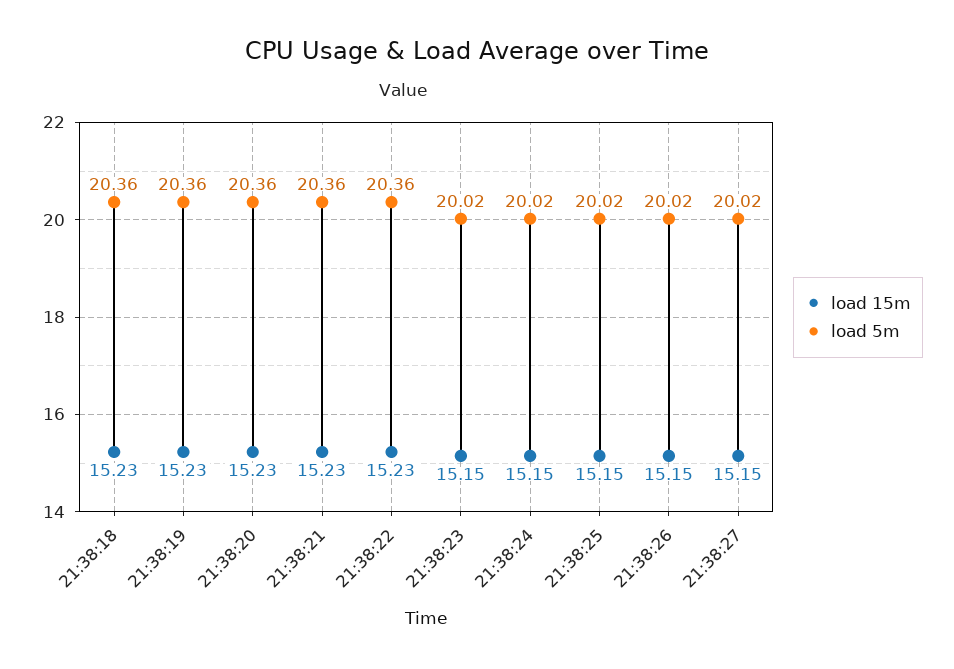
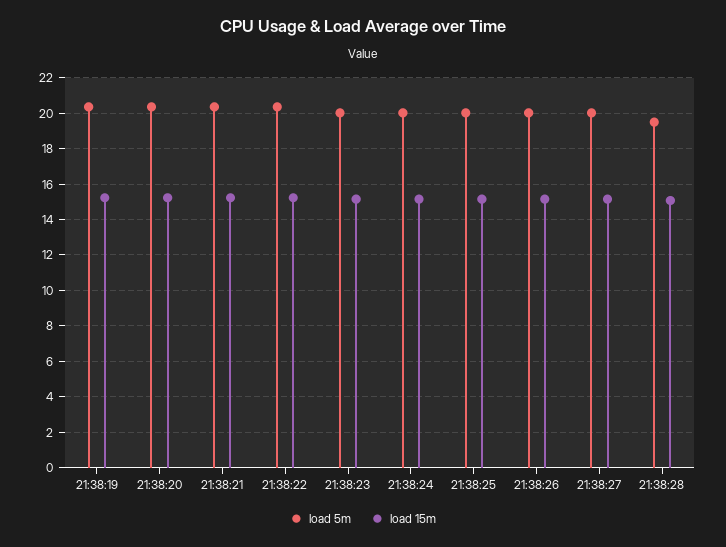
load 15m, 21:38:18: 15.23 -> none
load 5m, 21:38:18: 20.36 -> none
load 5m, 21:38:28: none -> 19.5
load 15m, 21:38:28: none -> 15

